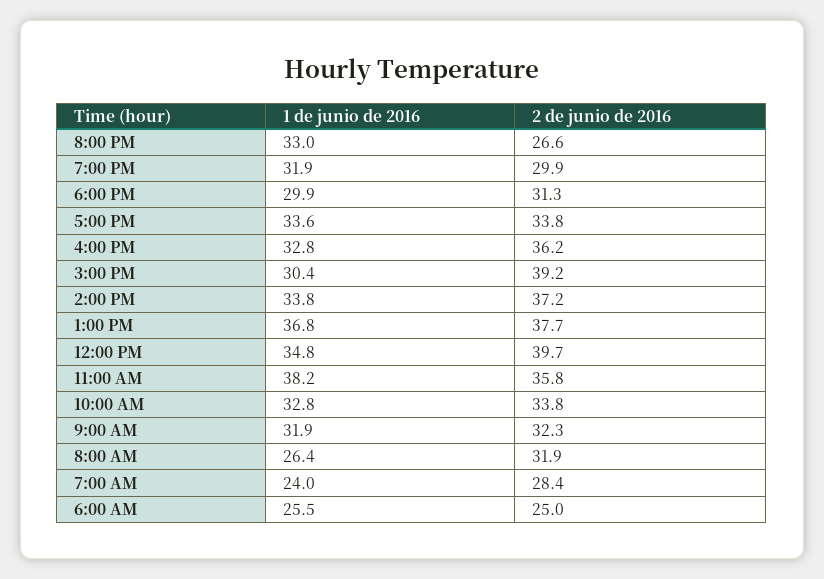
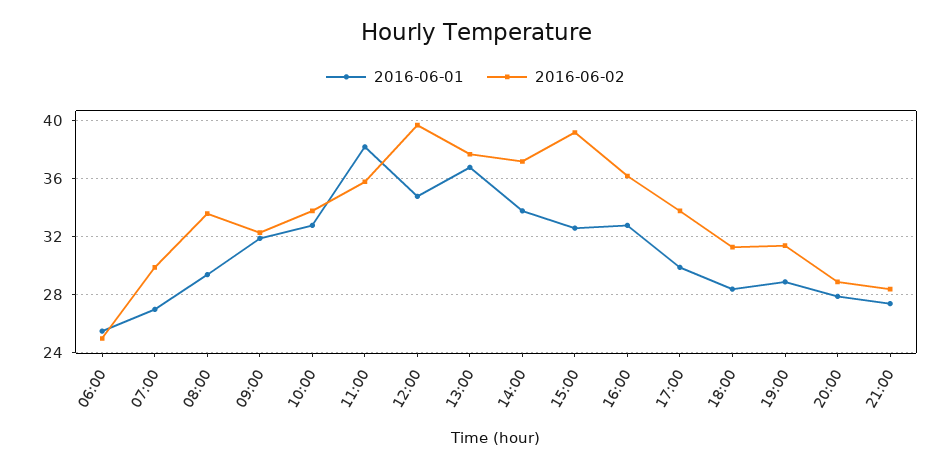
1 de junio de 2016, 8:00 PM: 33 -> 28
2 de junio de 2016, 8:00 PM: 26.6 -> 29
1 de junio de 2016, 7:00 PM: 31.9 -> 29
2 de junio de 2016, 7:00 PM: 29.9 -> 31.5
1 de junio de 2016, 6:00 PM: 29.9 -> 28.5
1 de junio de 2016, 5:00 PM: 33.6 -> 30
1 de junio de 2016, 3:00 PM: 30.4 -> 32.5
1 de junio de 2016, 8:00 AM: 26.4 -> 29.5
2 de junio de 2016, 8:00 AM: 31.9 -> 33.5
1 de junio de 2016, 7:00 AM: 24 -> 27
2 de junio de 2016, 7:00 AM: 28.4 -> 30
1 de junio de 2016, 21:00: none -> 27.5
2 de junio de 2016, 21:00: none -> 28.5

